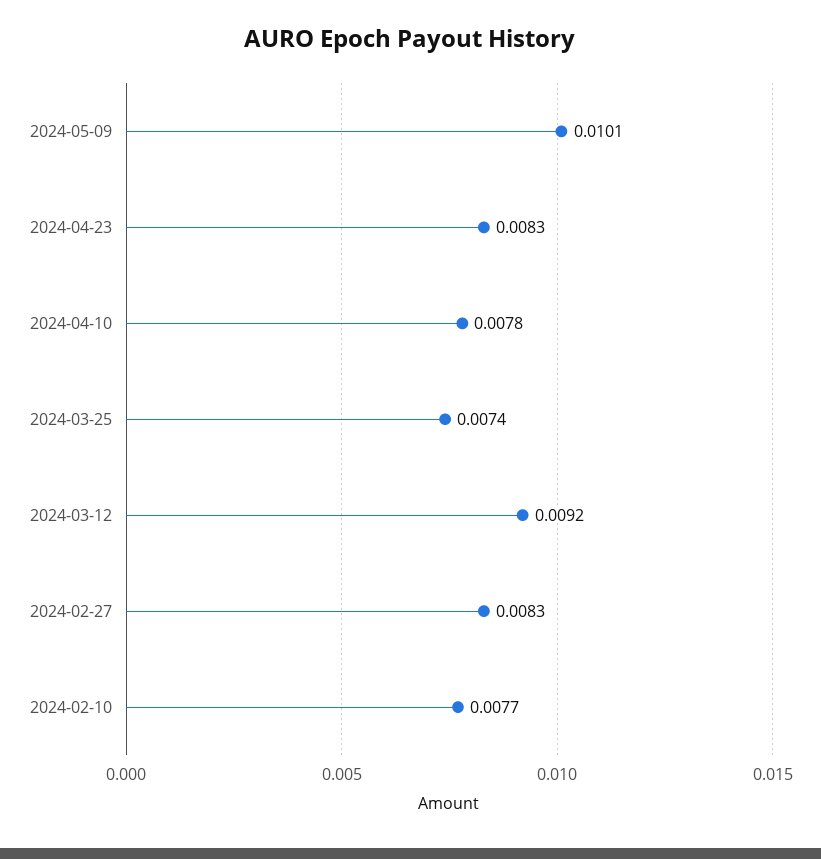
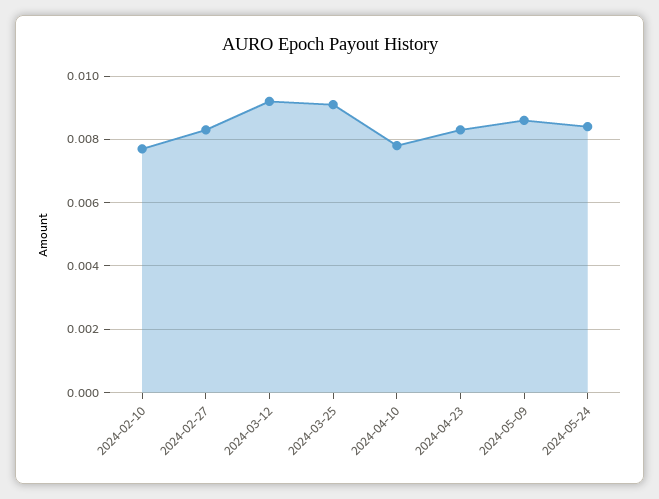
2024-05-09: 0.0101 -> 0.0085
2024-03-25: 0.0074 -> 0.009
2024-05-24: none -> 0.0085

